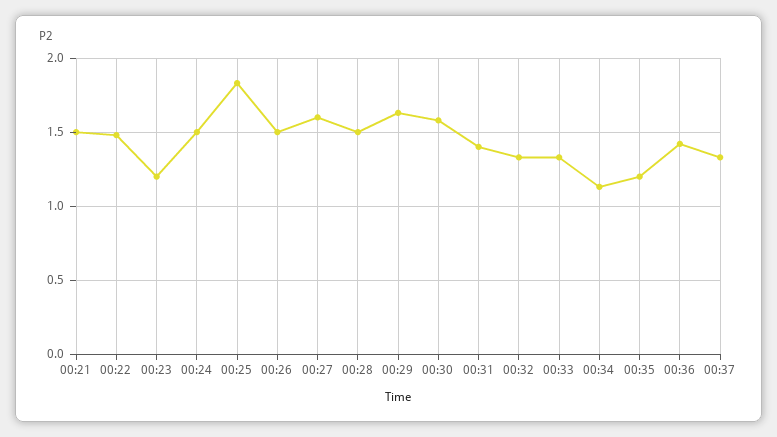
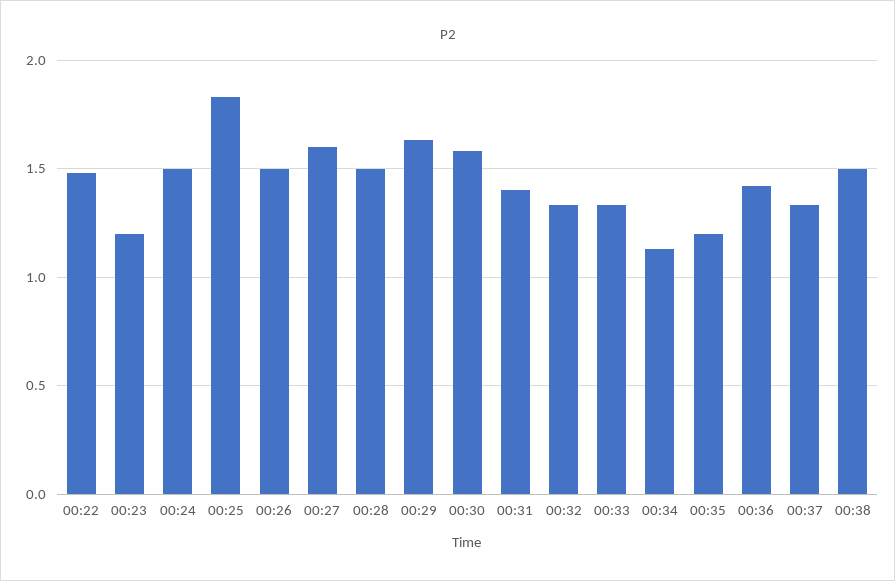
00:21: 1.5 -> none
00:38: none -> 1.5

